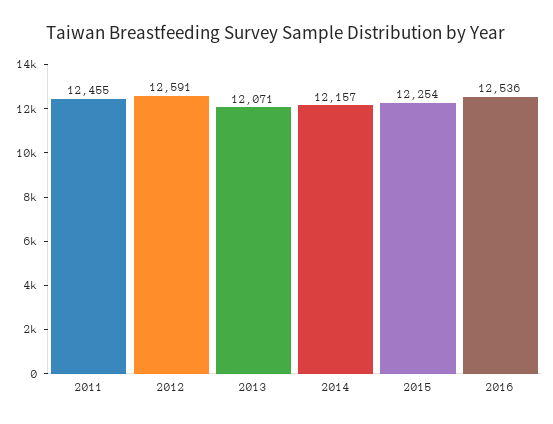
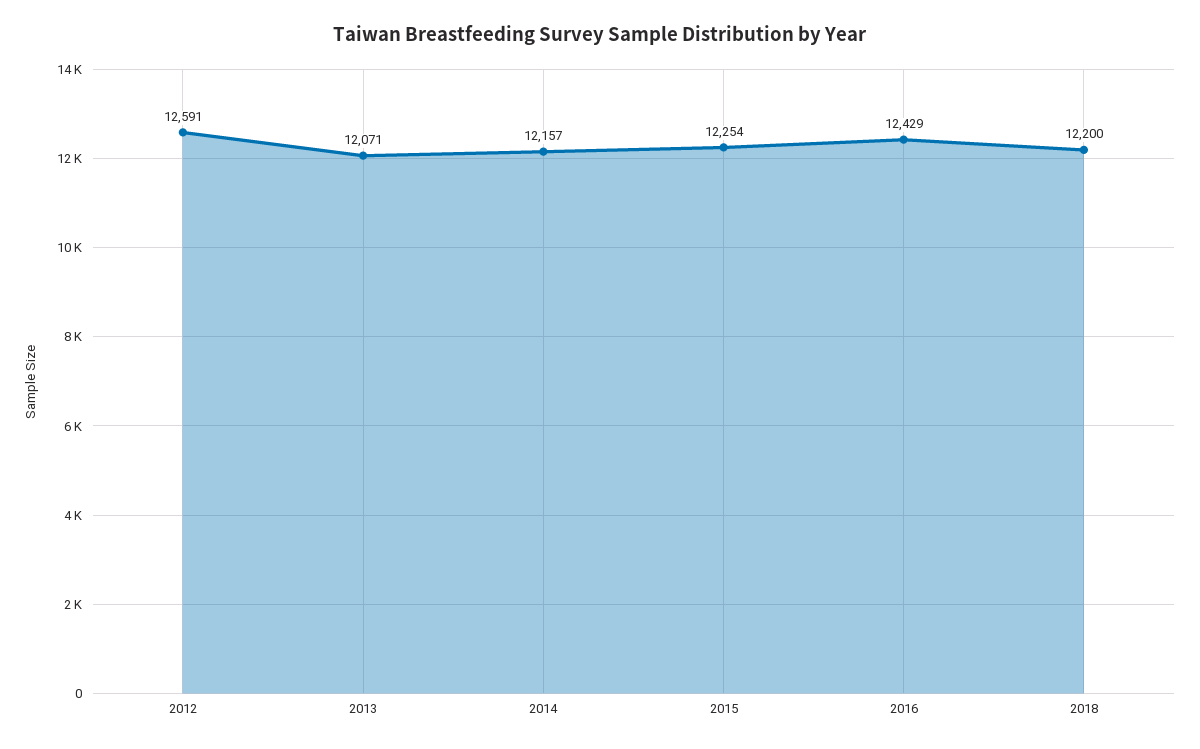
2011: 12455 -> none
2016: 12536 -> 12429
2018: none -> 12200

